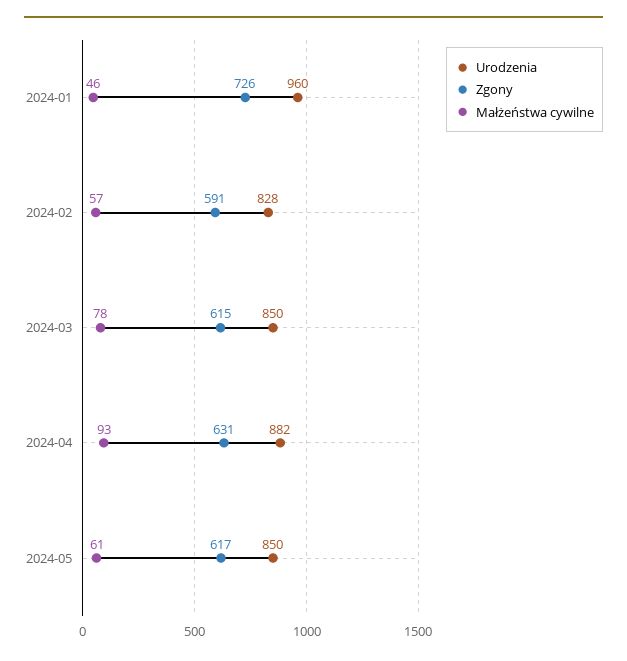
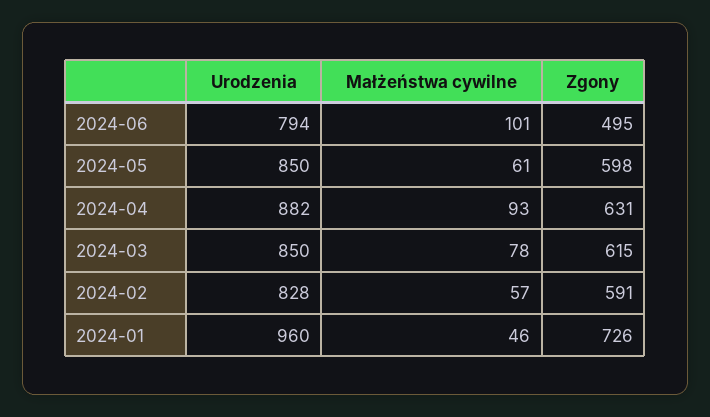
Zgony, 2024-05: 617 -> 598
Urodzenia, 2024-06: none -> 794
Małżeństwa cywilne, 2024-06: none -> 101
Zgony, 2024-06: none -> 495

